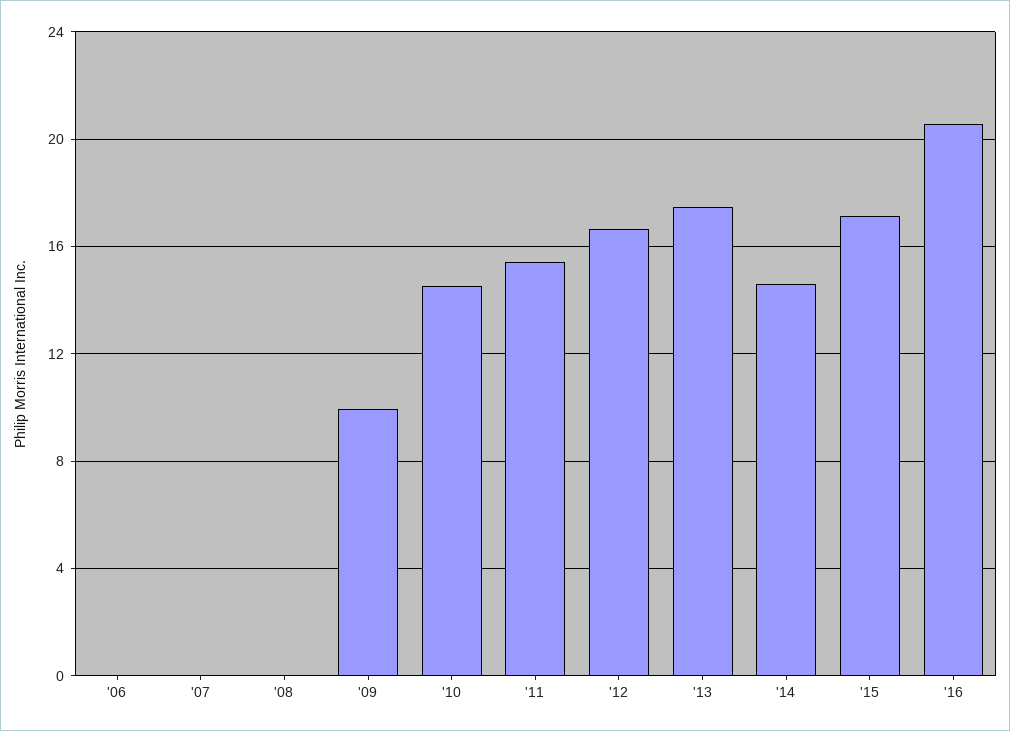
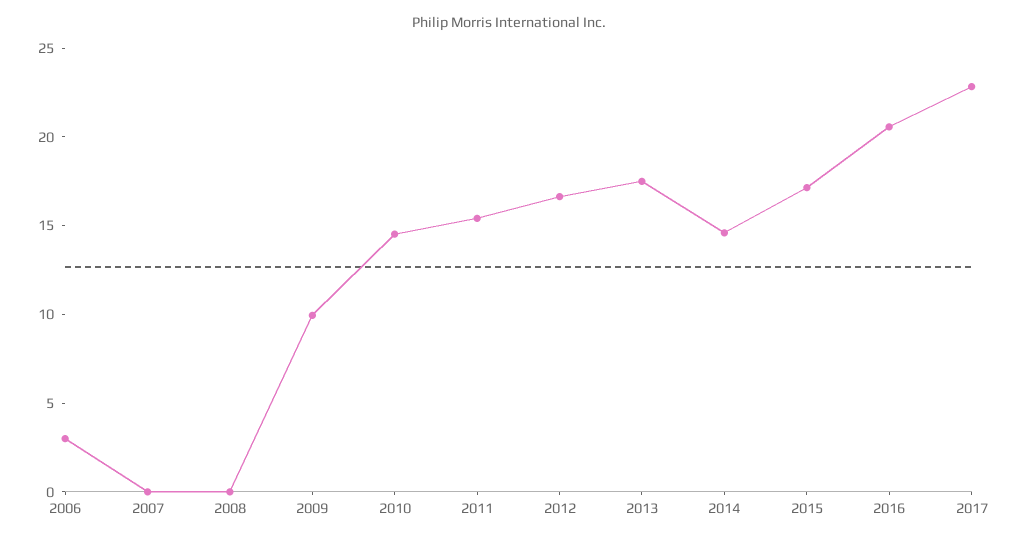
'06: 0 -> 3
2017: none -> 23

